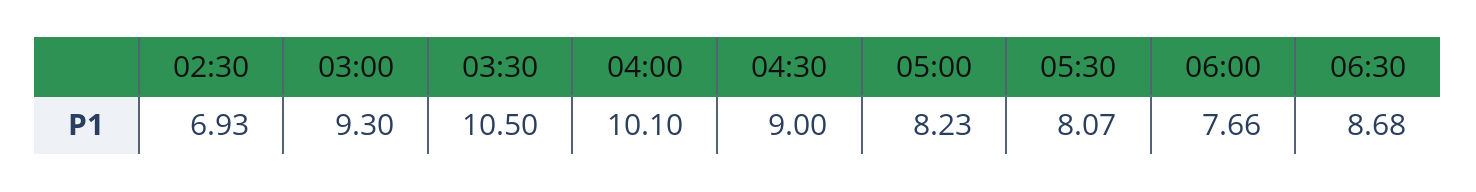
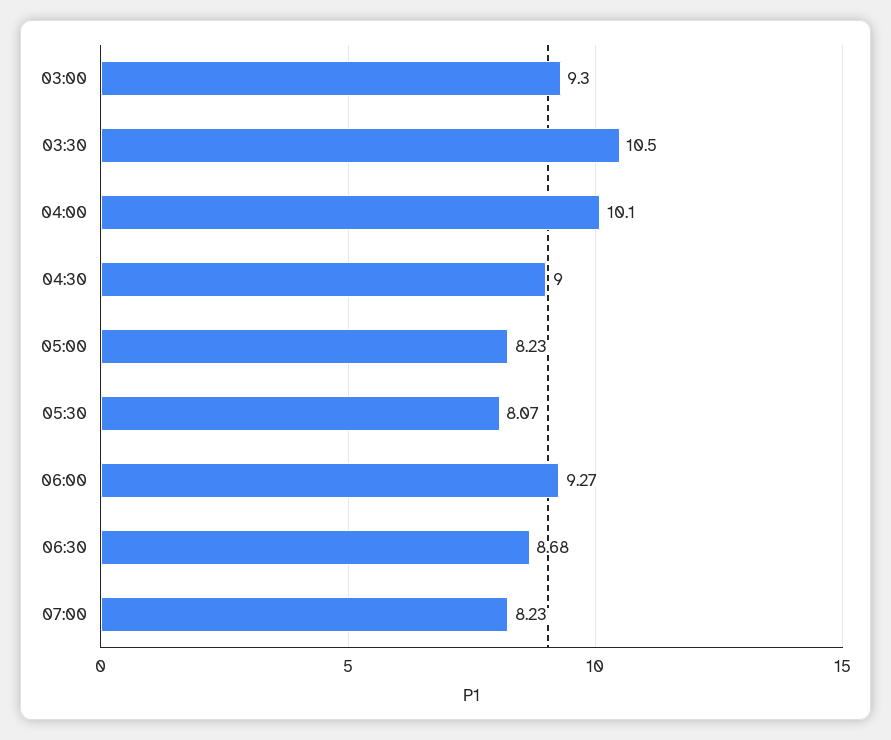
02:30: 6.93 -> none
06:00: 7.66 -> 9.27
07:00: none -> 8.23

